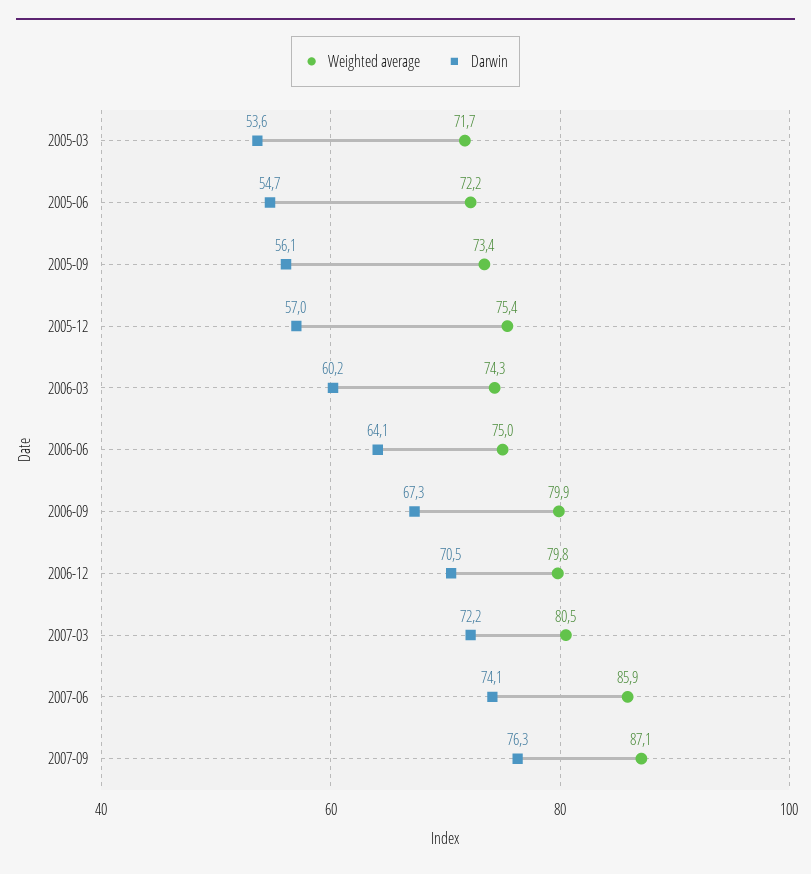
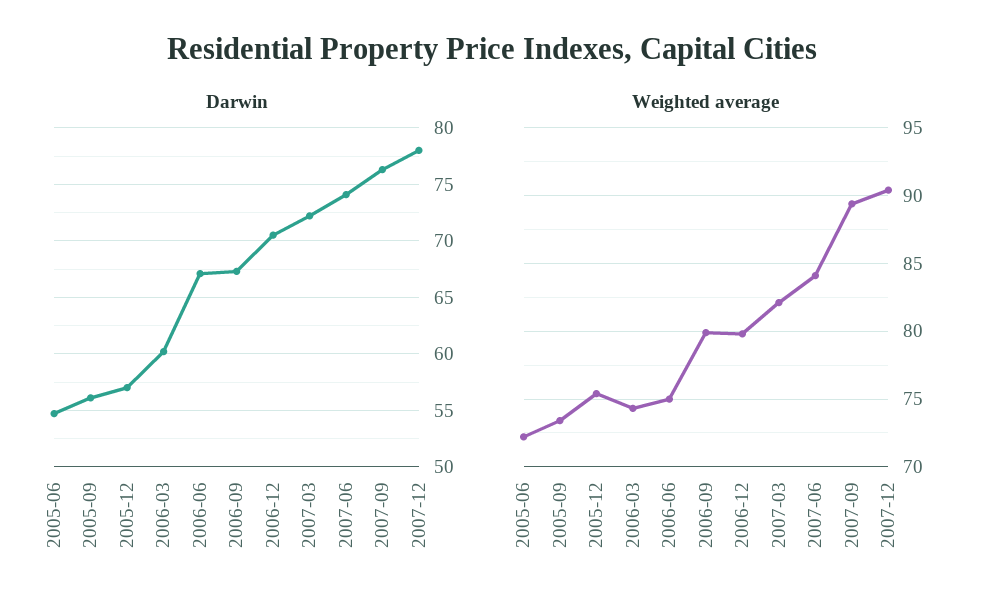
Weighted average, 2005-03: 71.7 -> none
Darwin, 2005-03: 53.6 -> none
Darwin, 2006-06: 64.1 -> 67
Weighted average, 2007-03: 80.5 -> 82
Weighted average, 2007-06: 85.9 -> 84
Weighted average, 2007-09: 87.1 -> 89.5
Darwin, 2007-12: none -> 78
Weighted average, 2007-12: none -> 90.5

